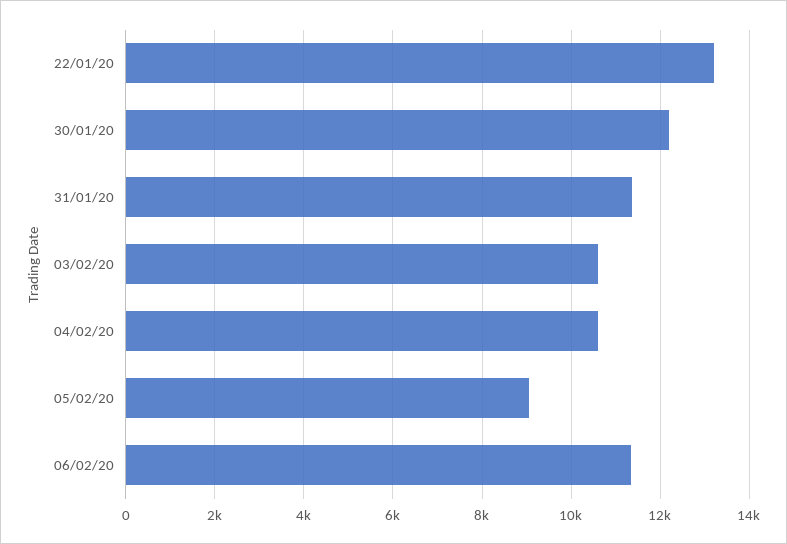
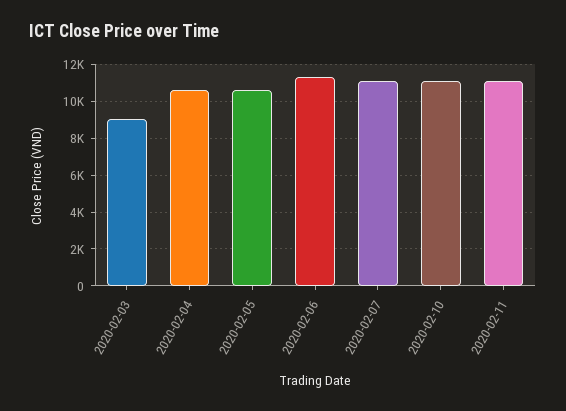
22/01/20: 13200 -> none
30/01/20: 12200 -> none
31/01/20: 11400 -> none
03/02/20: 10600 -> 9000
05/02/20: 9000 -> 10500
2020-02-07: none -> 11000
2020-02-10: none -> 11000
2020-02-11: none -> 11000

